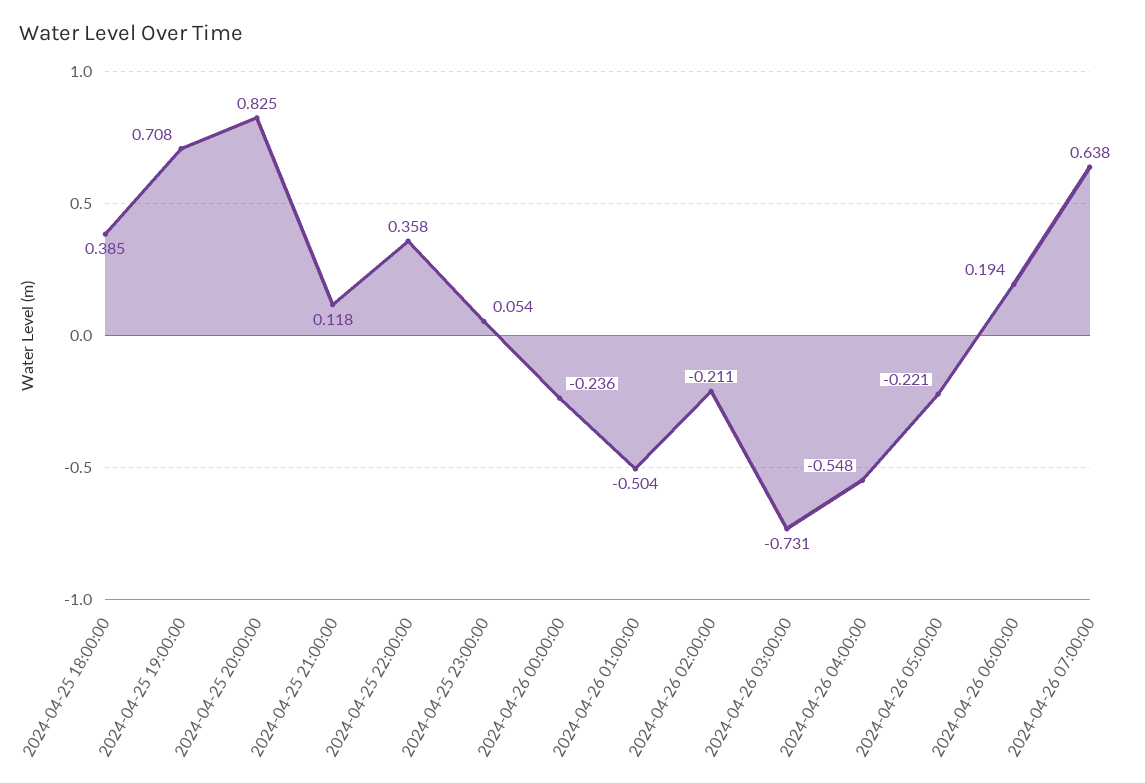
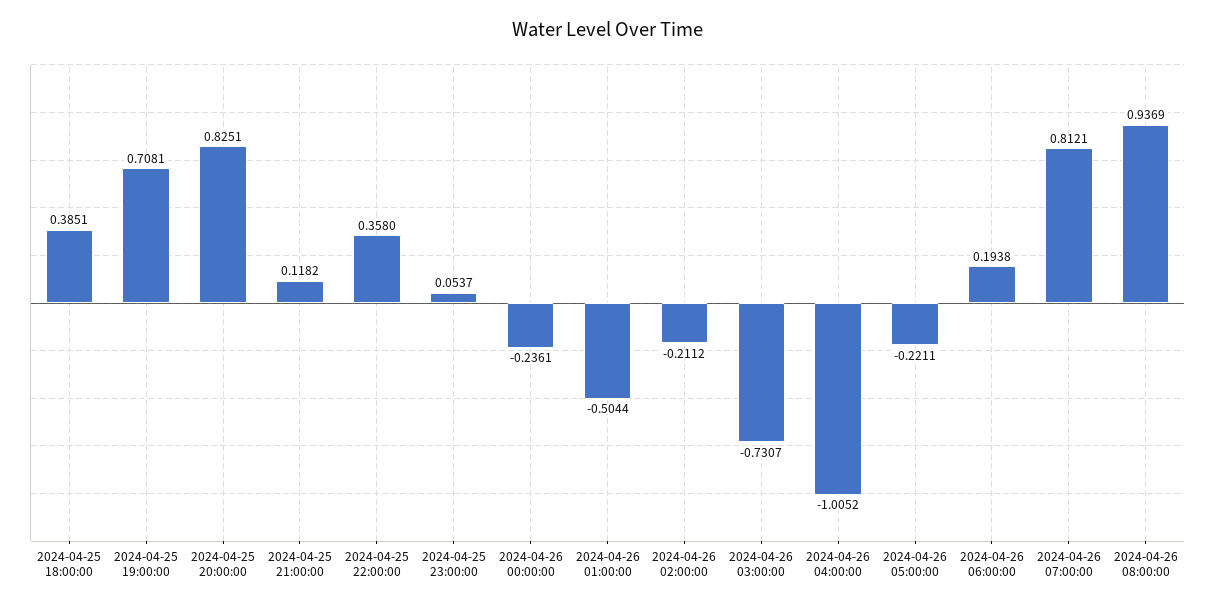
2024-04-26 04:00:00: -0.548 -> -1.0052
2024-04-26 07:00:00: 0.638 -> 0.8121
2024-04-26 08:00:00: none -> 0.9369

